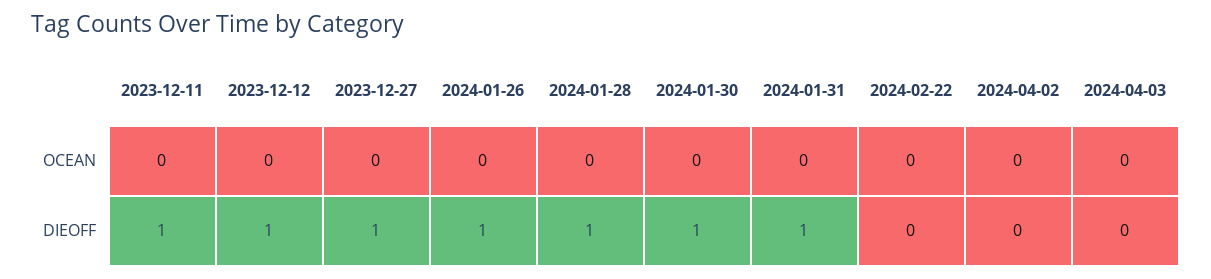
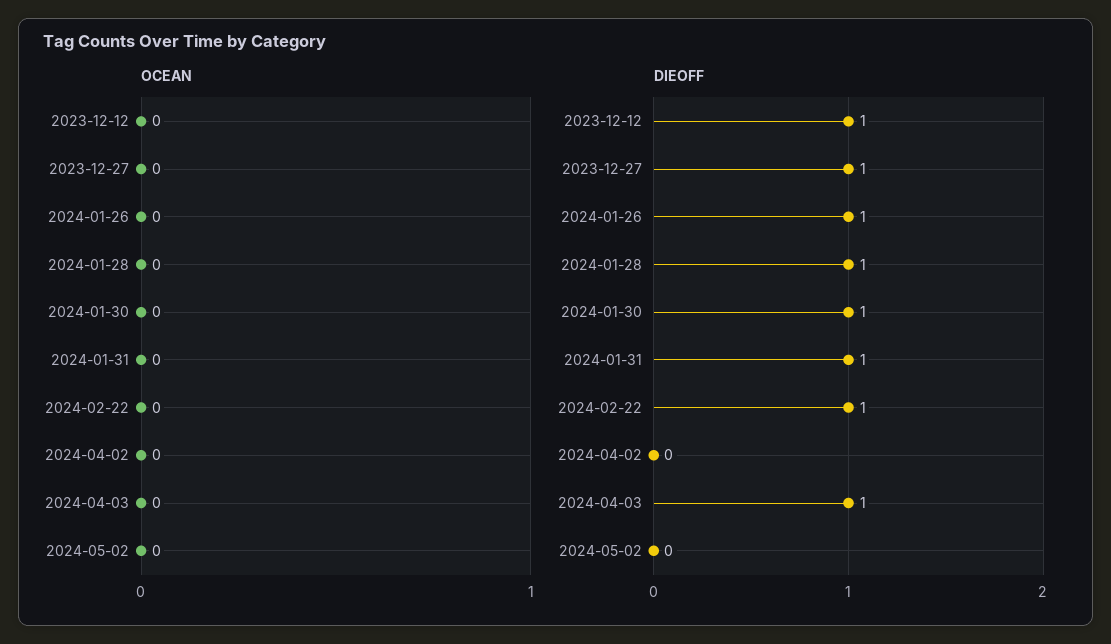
OCEAN, 2023-12-11: 0 -> none
DIEOFF, 2023-12-11: 1 -> none
DIEOFF, 2024-02-22: 0 -> 1
DIEOFF, 2024-04-03: 0 -> 1
OCEAN, 2024-05-02: none -> 0
DIEOFF, 2024-05-02: none -> 0

